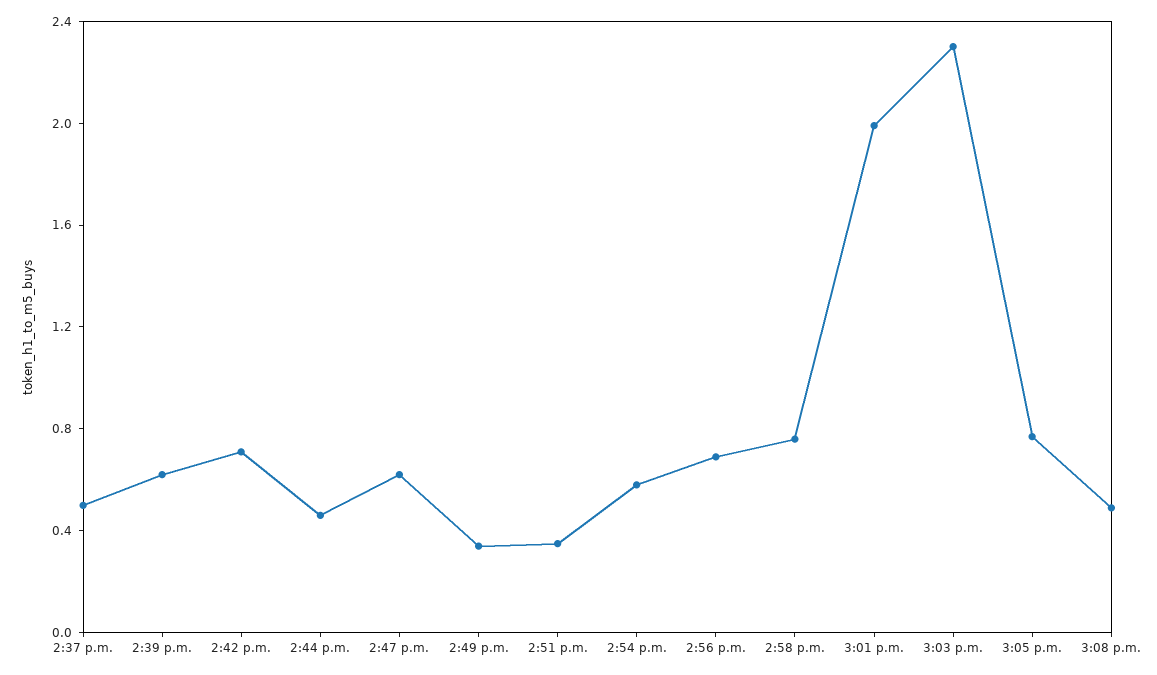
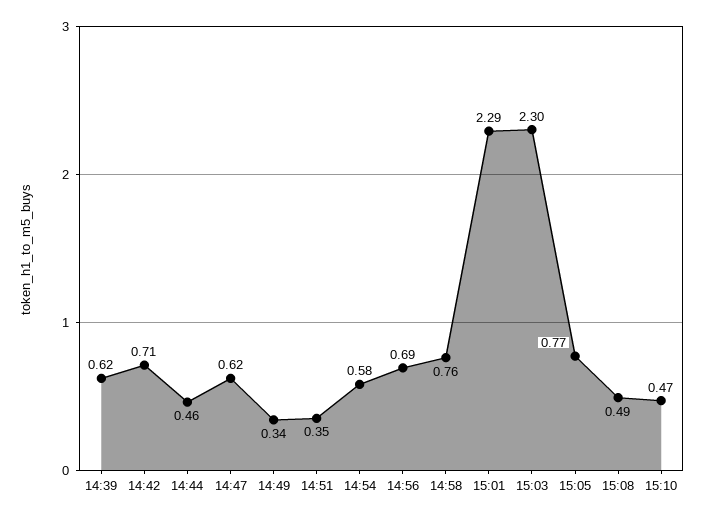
2:37 p.m.: 0.5 -> none
3:01 p.m.: 2 -> 2.29
15:10: none -> 0.47

